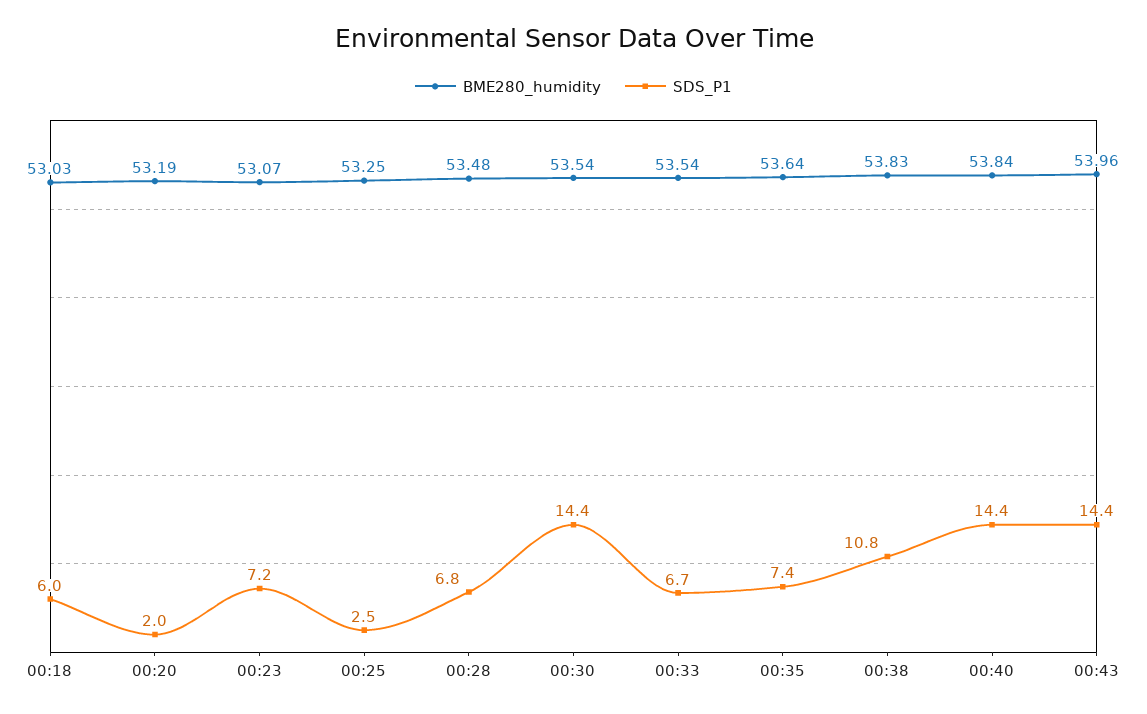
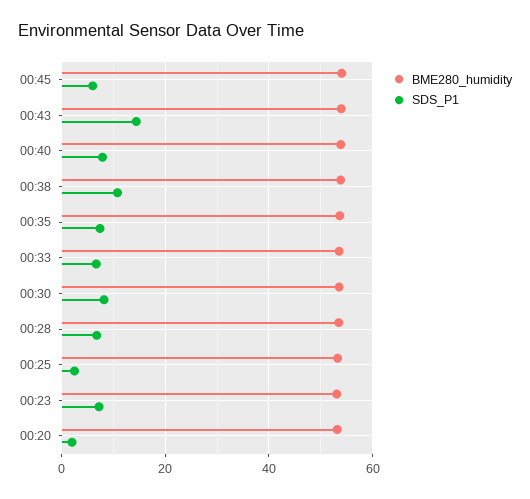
BME280_humidity, 00:18: 53.03 -> none
SDS_P1, 00:18: 6 -> none
SDS_P1, 00:30: 14.4 -> 8
SDS_P1, 00:40: 14.4 -> 8
BME280_humidity, 00:45: none -> 54
SDS_P1, 00:45: none -> 6

